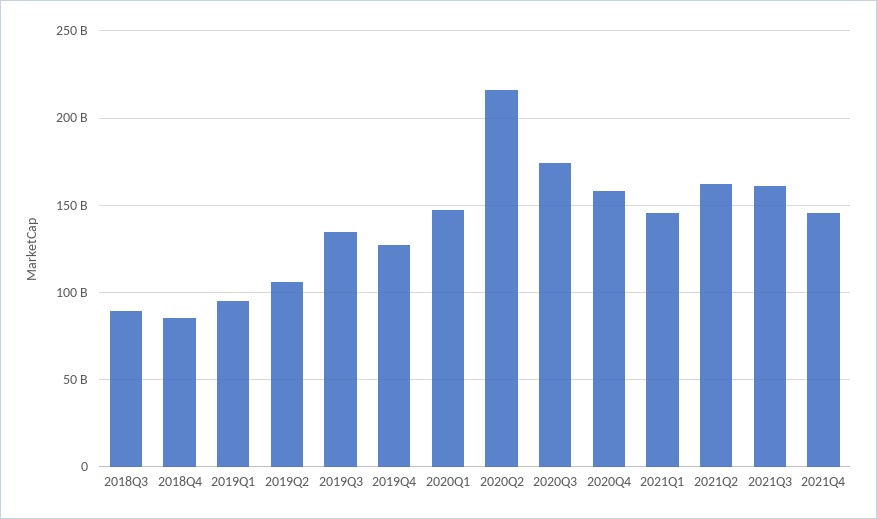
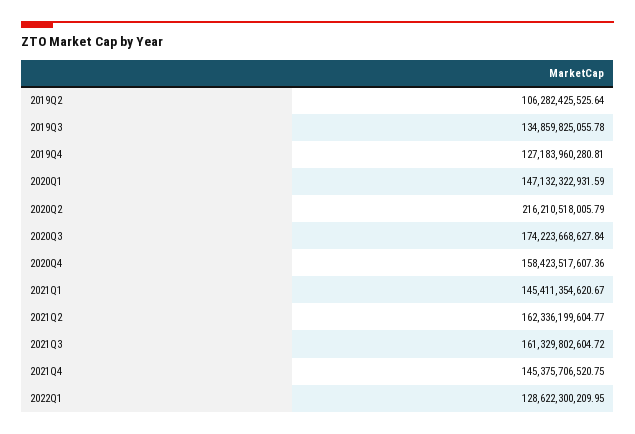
2018Q3: 90000000000 -> none
2018Q4: 85000000000 -> none
2019Q1: 95000000000 -> none
2022Q1: none -> 128622300209.95

